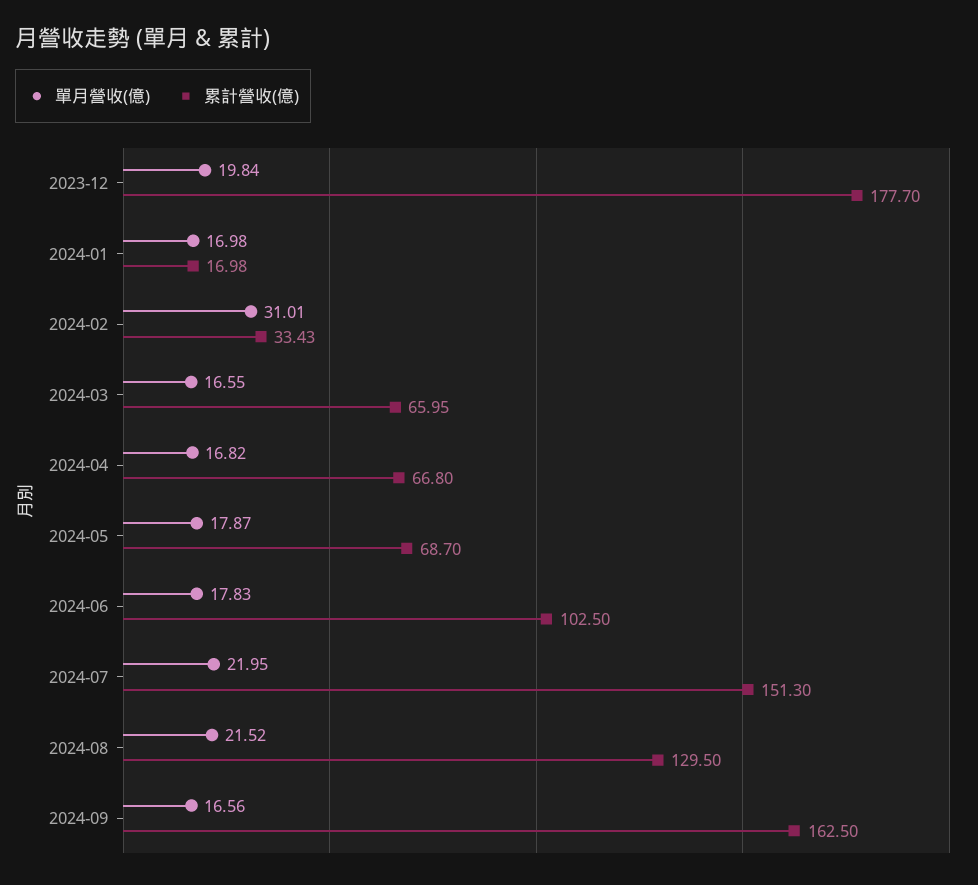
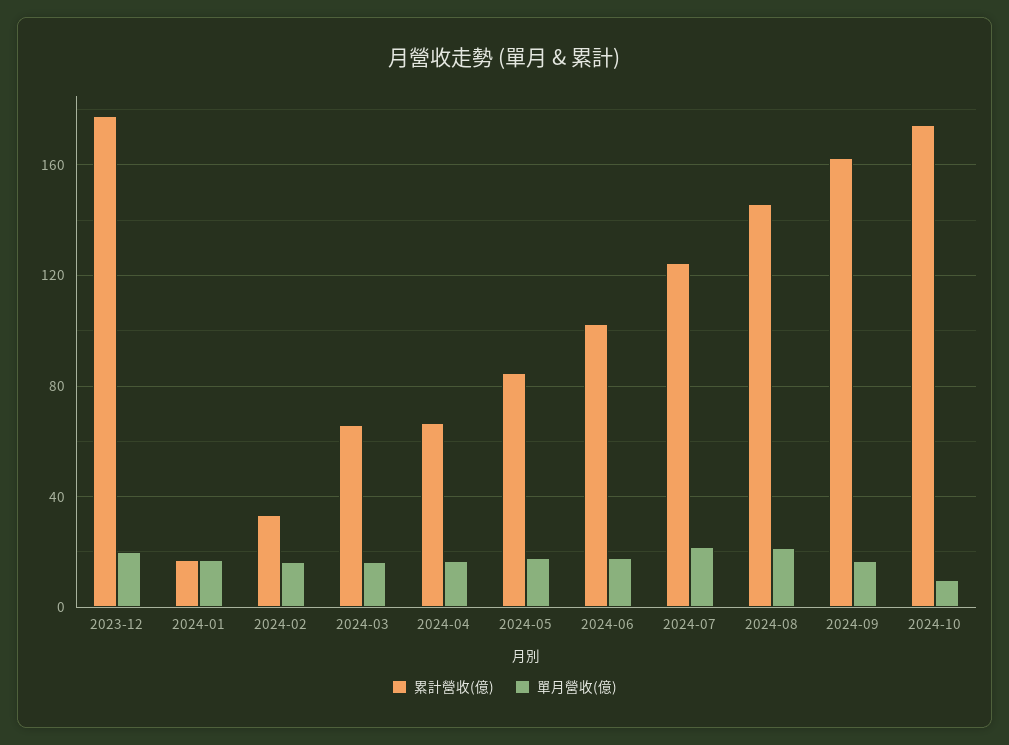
單月營收(億), 2024-02: 31.01 -> 15
累計營收(億), 2024-05: 68.7 -> 85
累計營收(億), 2024-07: 151.3 -> 125
累計營收(億), 2024-08: 129.5 -> 145
累計營收(億), 2024-10: none -> 175
單月營收(億), 2024-10: none -> 10

